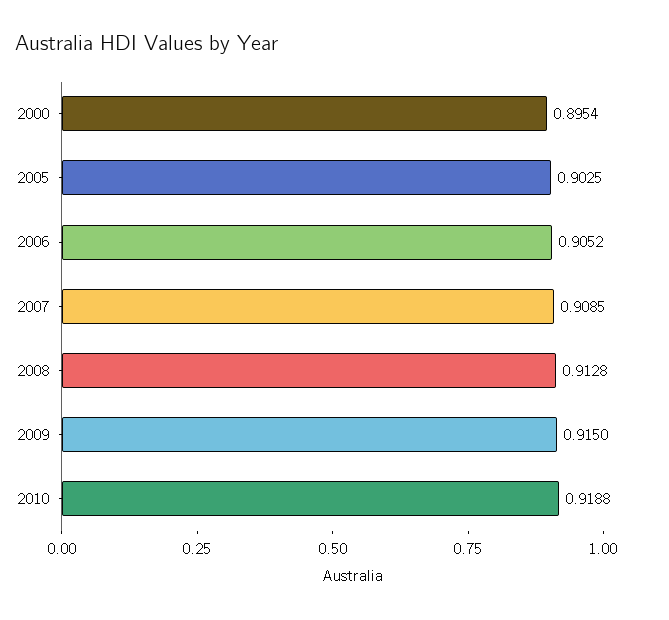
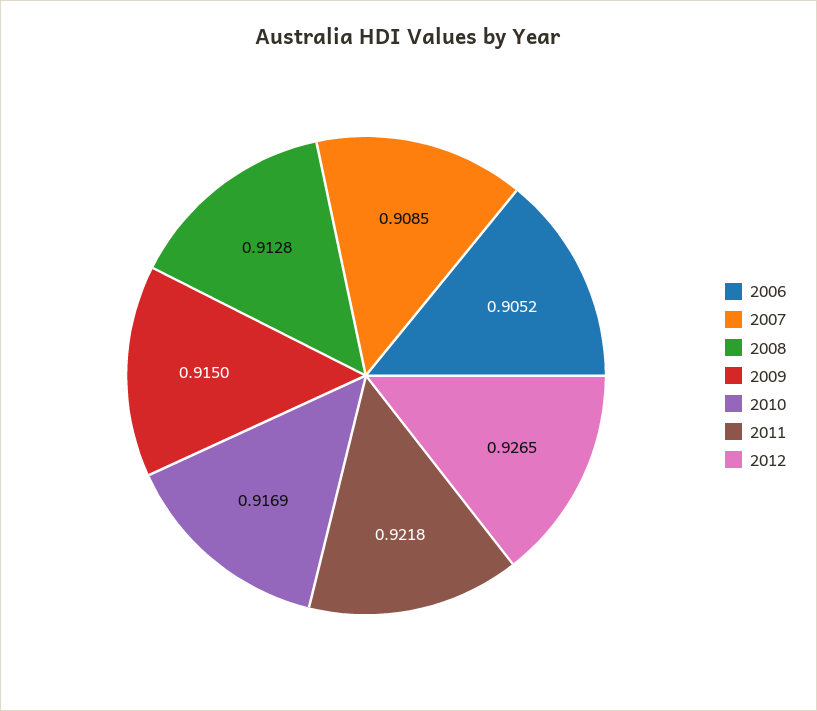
2000: 0.8954 -> none
2005: 0.9025 -> none
2010: 0.9188 -> 0.9169
2011: none -> 0.9218
2012: none -> 0.9265

